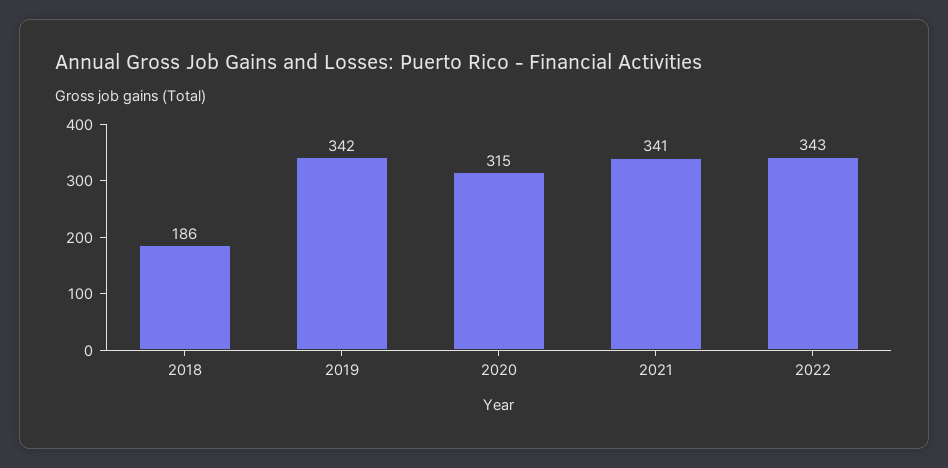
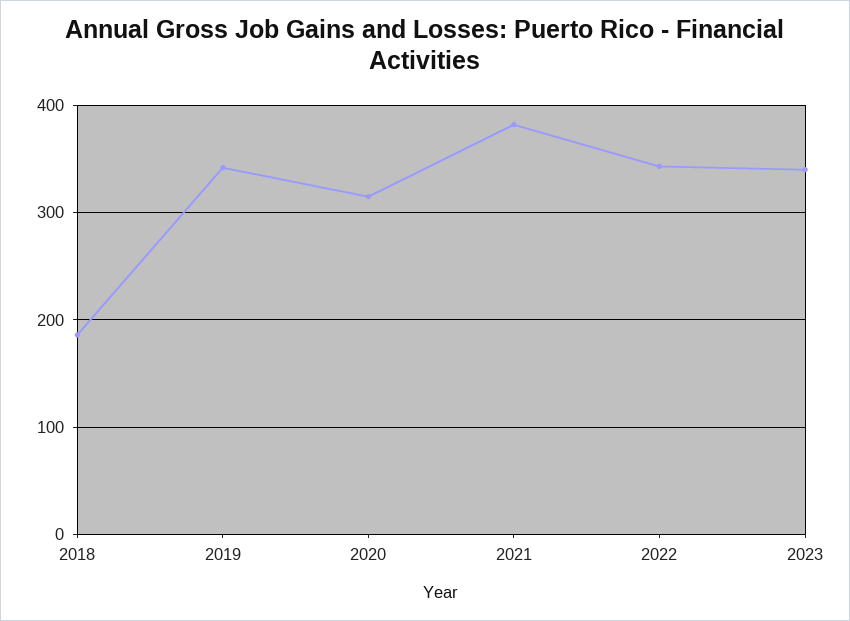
2021: 341 -> 380
2023: none -> 340

